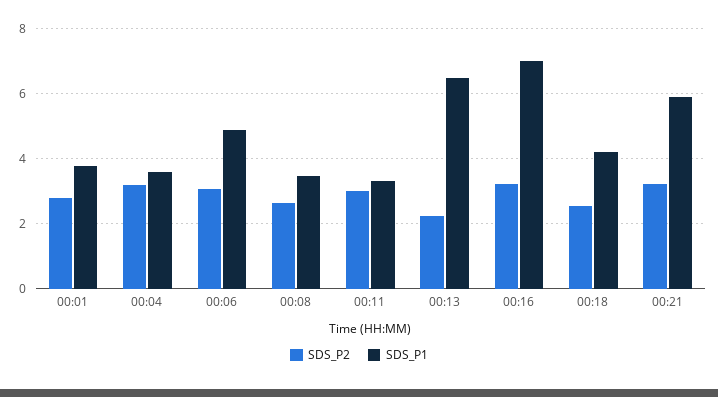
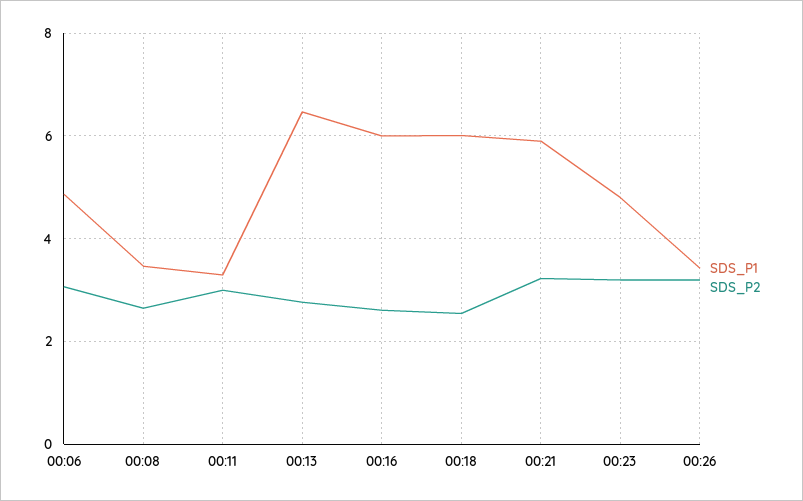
SDS_P2, 00:01: 2.8 -> none
SDS_P1, 00:01: 3.8 -> none
SDS_P2, 00:04: 3.2 -> none
SDS_P1, 00:04: 3.6 -> none
SDS_P2, 00:13: 2.2 -> 2.8
SDS_P2, 00:16: 3.2 -> 2.6
SDS_P1, 00:16: 7 -> 6
SDS_P1, 00:18: 4.2 -> 6
SDS_P1, 00:23: none -> 4.8
SDS_P2, 00:23: none -> 3.2
SDS_P1, 00:26: none -> 3.4
SDS_P2, 00:26: none -> 3.2

